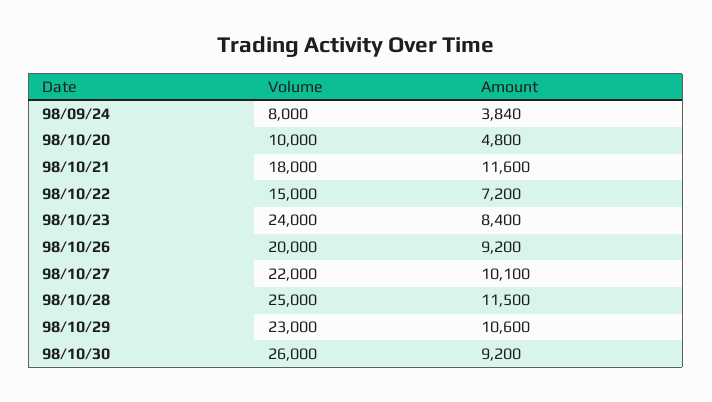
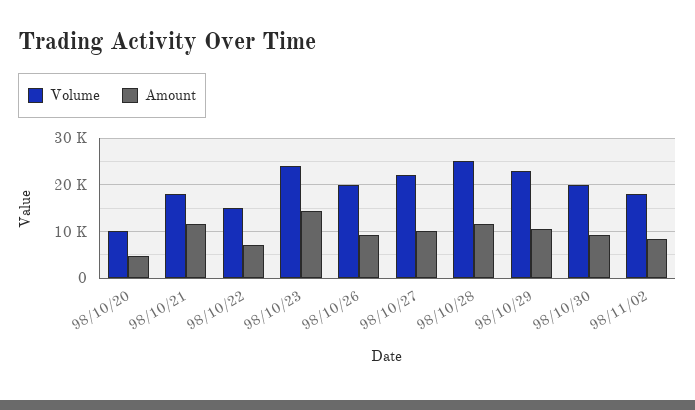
Volume, 98/09/24: 8000 -> none
Amount, 98/09/24: 3840 -> none
Amount, 98/10/23: 8400 -> 14000
Volume, 98/10/30: 26000 -> 20000
Volume, 98/11/02: none -> 18000
Amount, 98/11/02: none -> 8000

